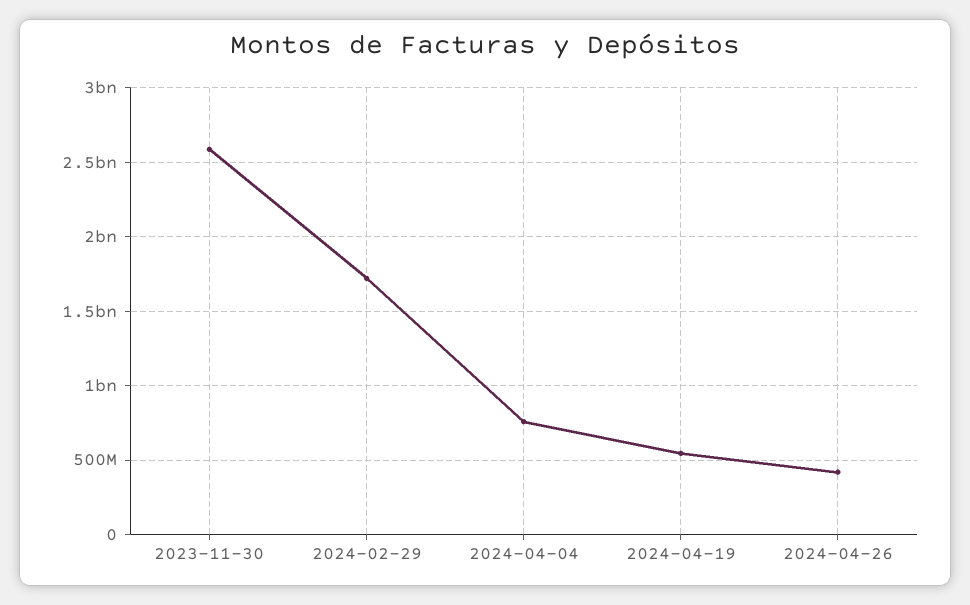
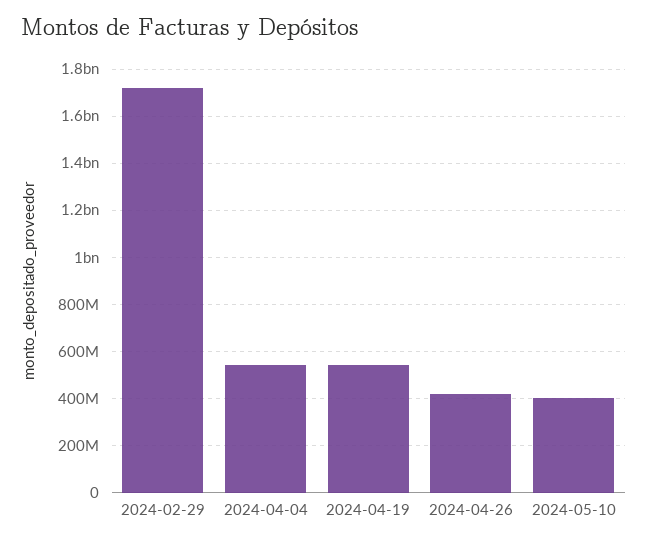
2023-11-30: 2600000000 -> none
2024-04-04: 750000000 -> 550000000
2024-05-10: none -> 400000000

